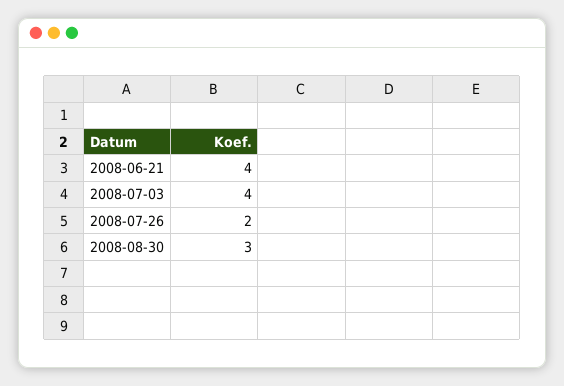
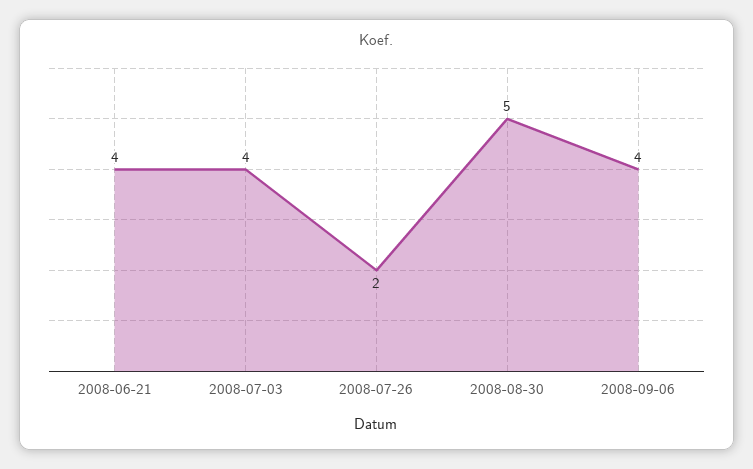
2008-08-30: 3 -> 5
2008-09-06: none -> 4

